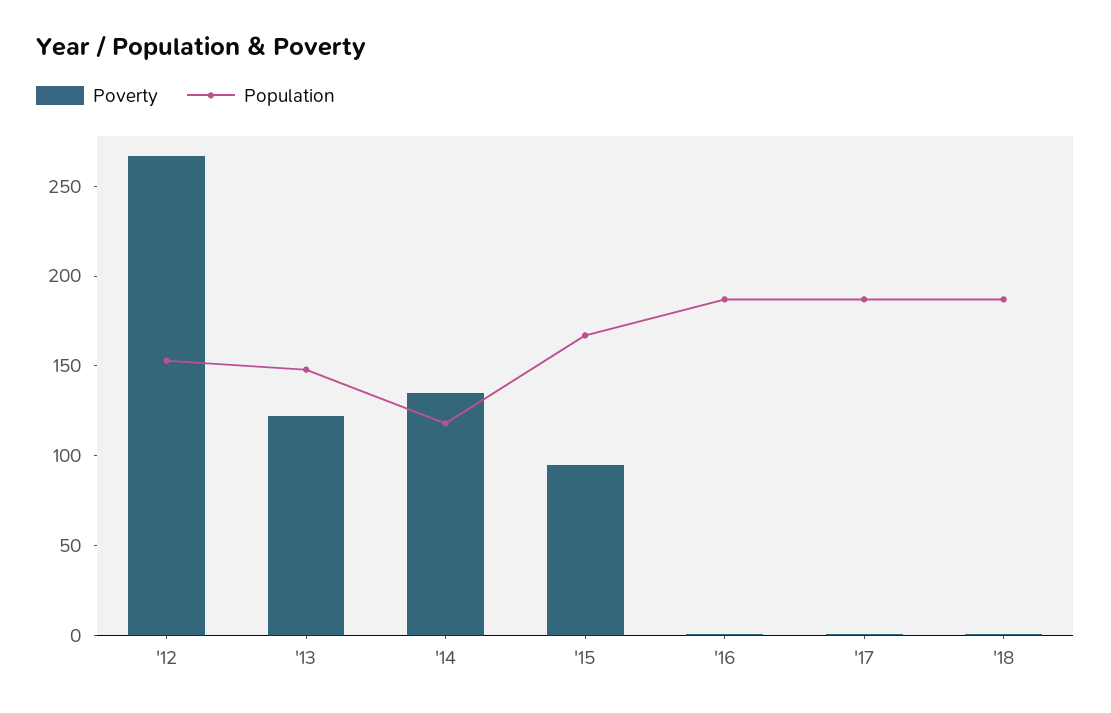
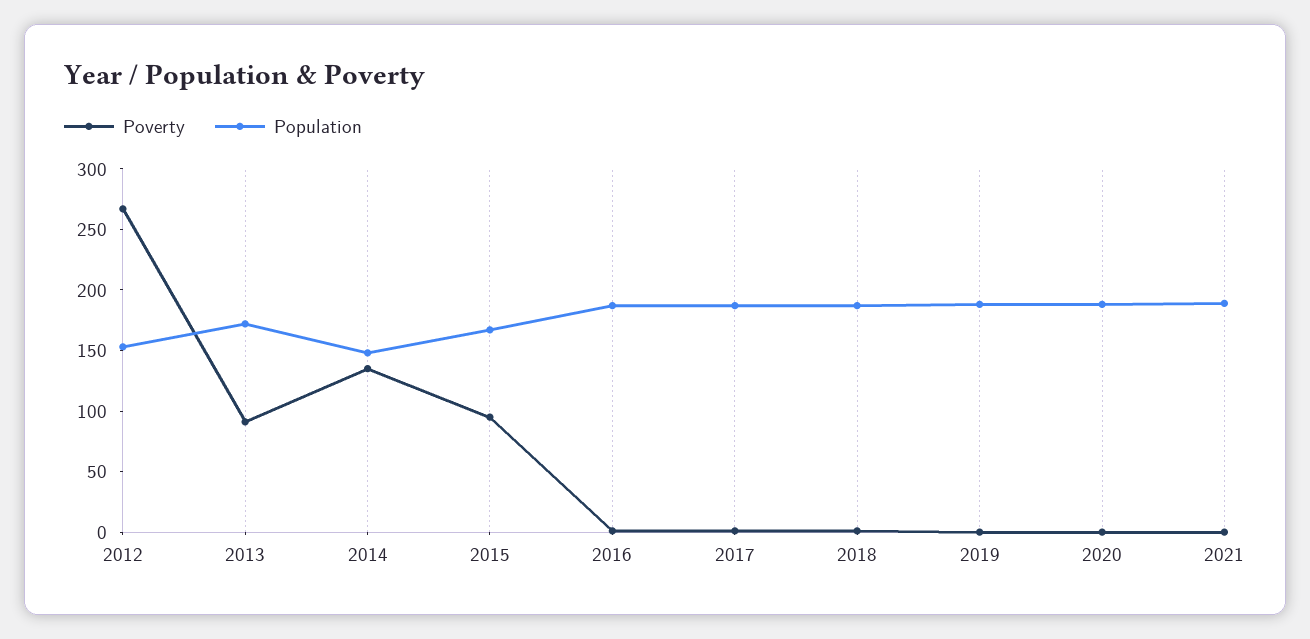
Poverty, '13: 120 -> 90
Population, '13: 150 -> 170
Population, '14: 120 -> 150
Poverty, 2019: none -> 0
Population, 2019: none -> 190
Poverty, 2020: none -> 0
Population, 2020: none -> 190
Poverty, 2021: none -> 0
Population, 2021: none -> 190

